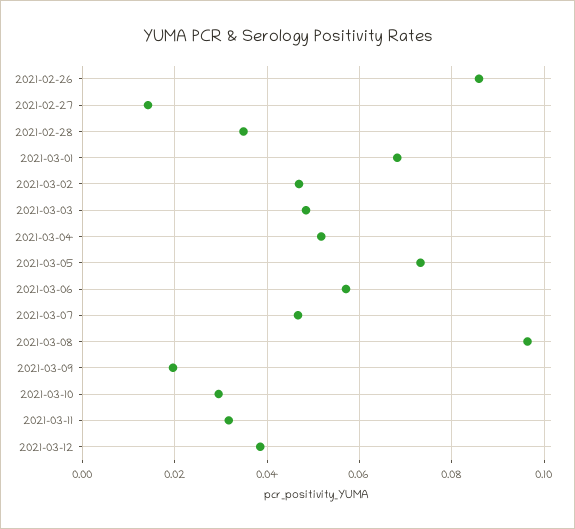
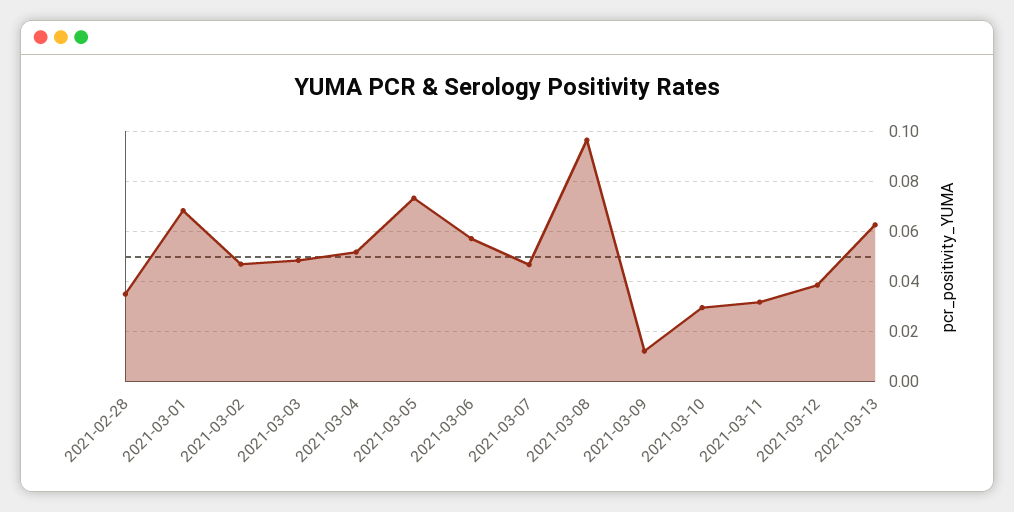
2021-02-26: 0.086 -> none
2021-02-27: 0.014 -> none
2021-03-09: 0.02 -> 0.0125
2021-03-13: none -> 0.0625

